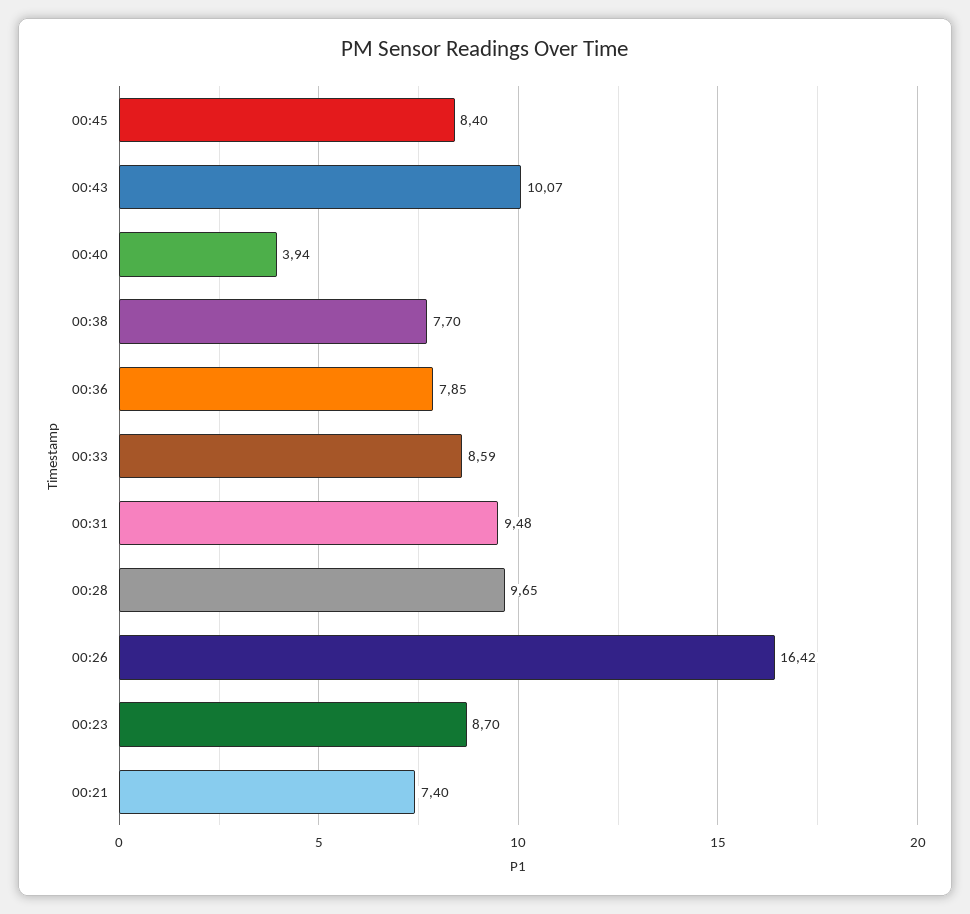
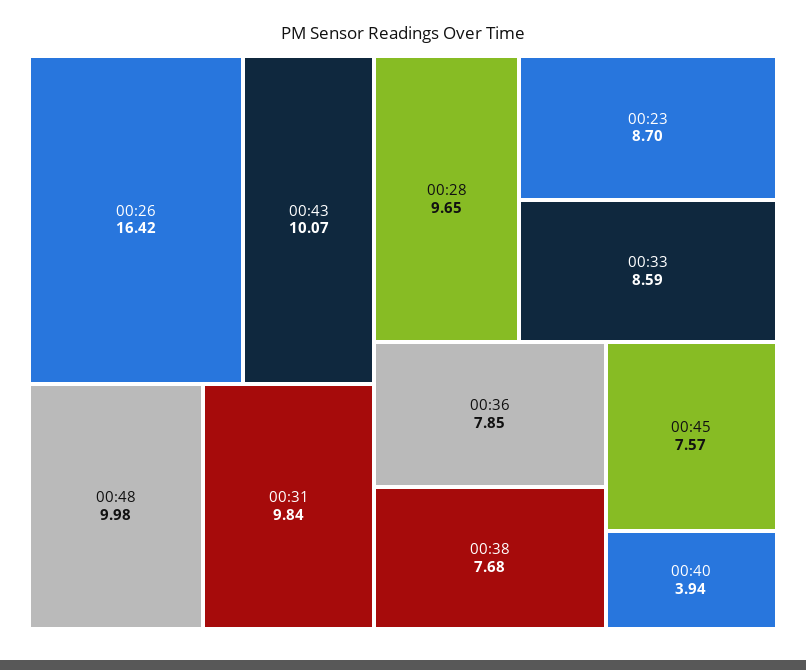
00:45: 8.4 -> 7.57
00:38: 7.7 -> 7.68
00:31: 9.48 -> 9.84
00:21: 7.4 -> none
00:48: none -> 9.98

